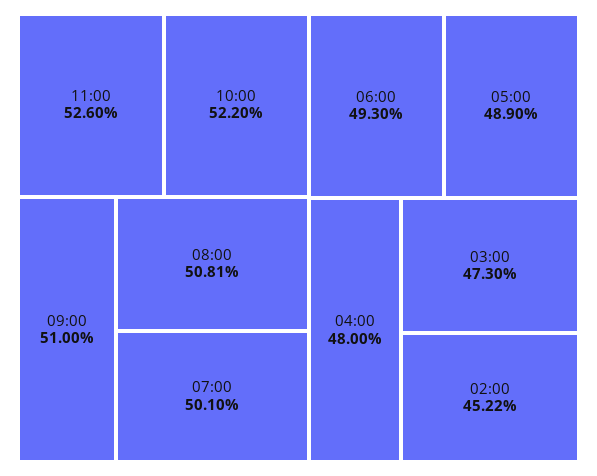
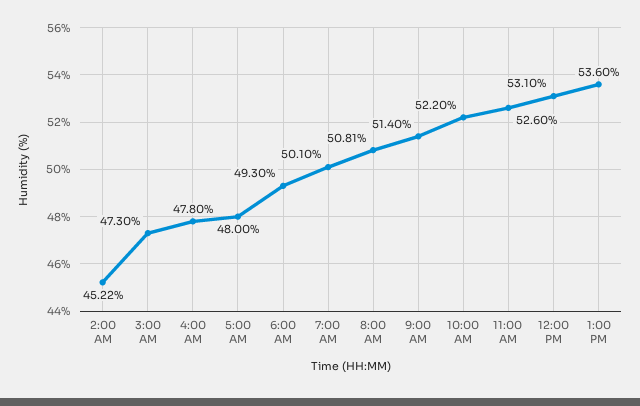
09:00: 51 -> 51.4
05:00: 48.9 -> 48
04:00: 48 -> 47.8
12:00 PM: none -> 53.1
1:00 PM: none -> 53.6

